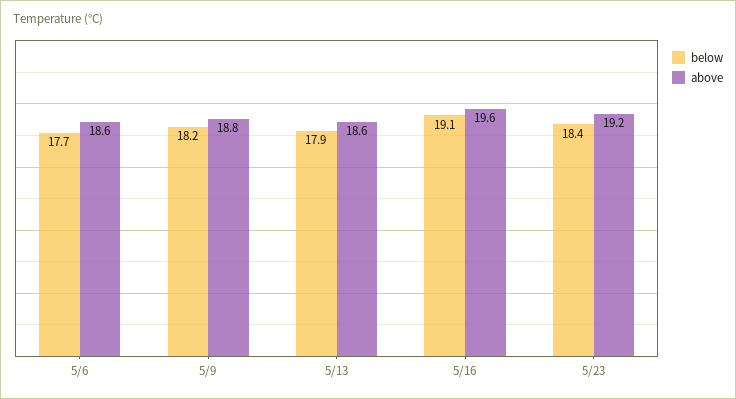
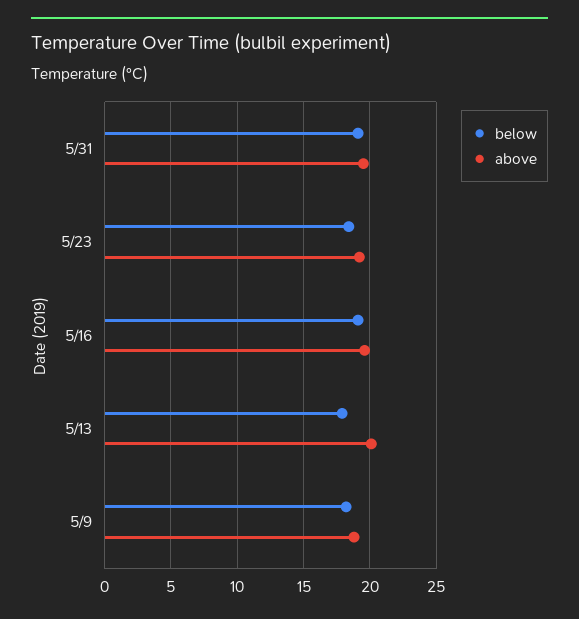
below, 5/6: 17.7 -> none
above, 5/6: 18.6 -> none
above, 5/13: 18.6 -> 20
below, 5/31: none -> 19
above, 5/31: none -> 19.5

